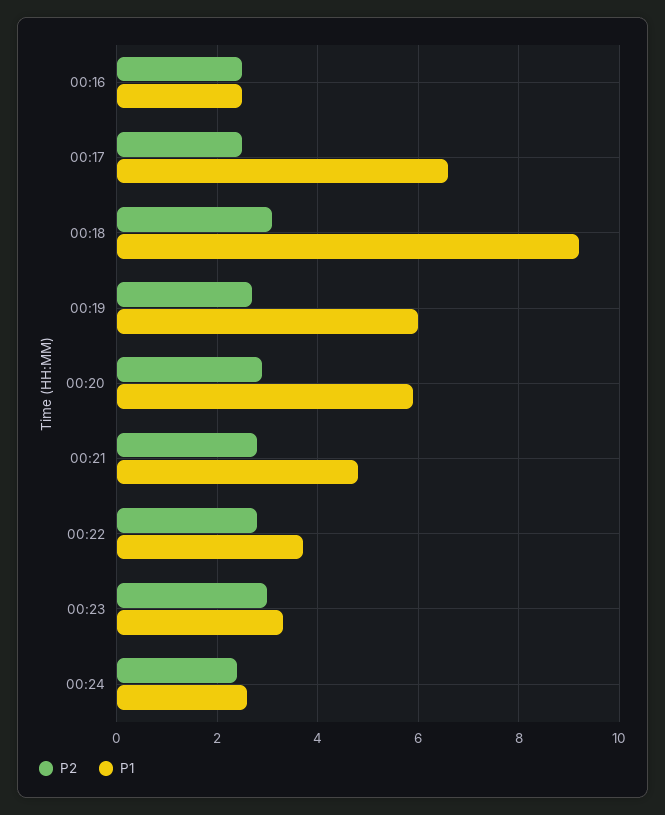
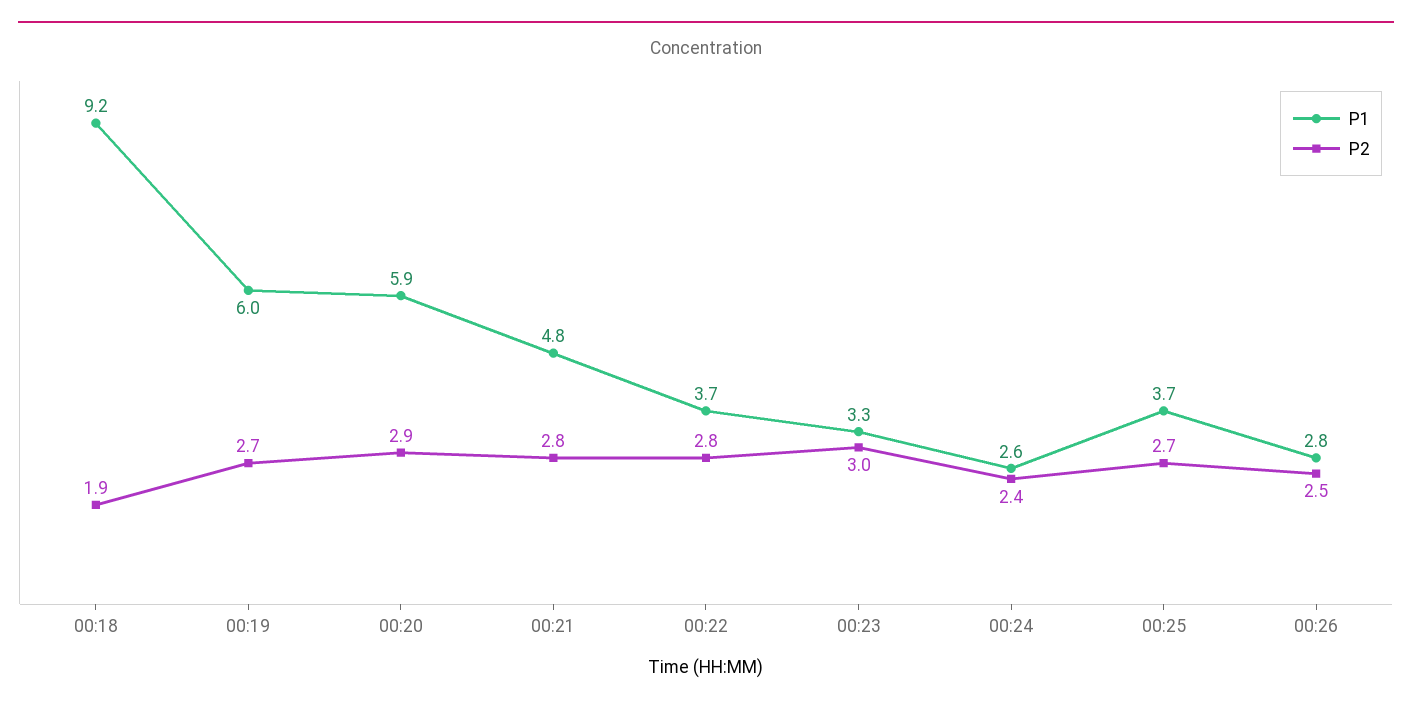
P2, 00:16: 2.5 -> none
P1, 00:16: 2.5 -> none
P2, 00:17: 2.5 -> none
P1, 00:17: 6.5 -> none
P2, 00:18: 3 -> 1.9
P1, 00:25: none -> 3.7
P2, 00:25: none -> 2.7
P1, 00:26: none -> 2.8
P2, 00:26: none -> 2.5

